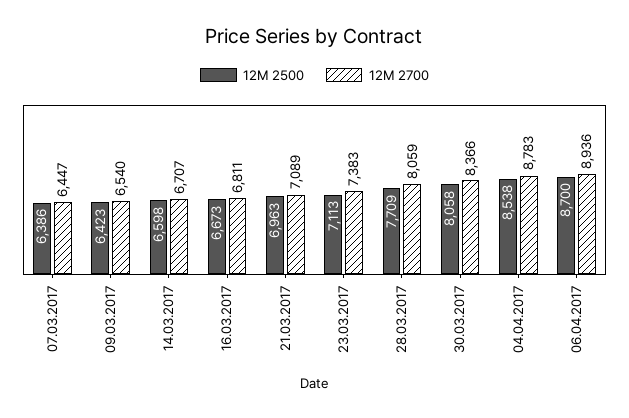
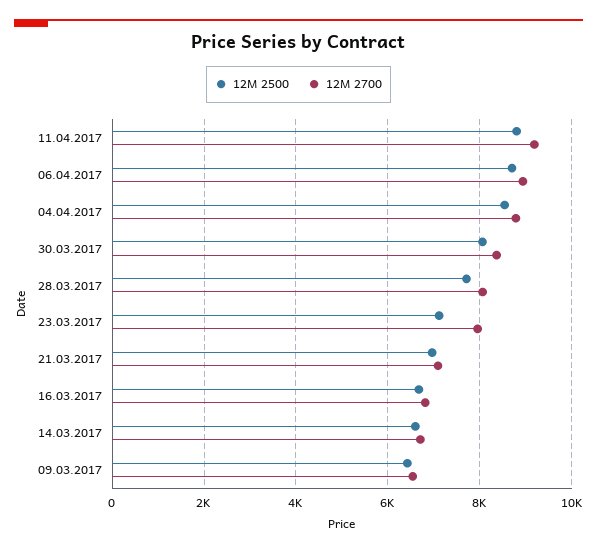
12M 2500, 07.03.2017: 6386 -> none
12M 2700, 07.03.2017: 6447 -> none
12M 2700, 23.03.2017: 7383 -> 8000
12M 2500, 11.04.2017: none -> 8800
12M 2700, 11.04.2017: none -> 9200

